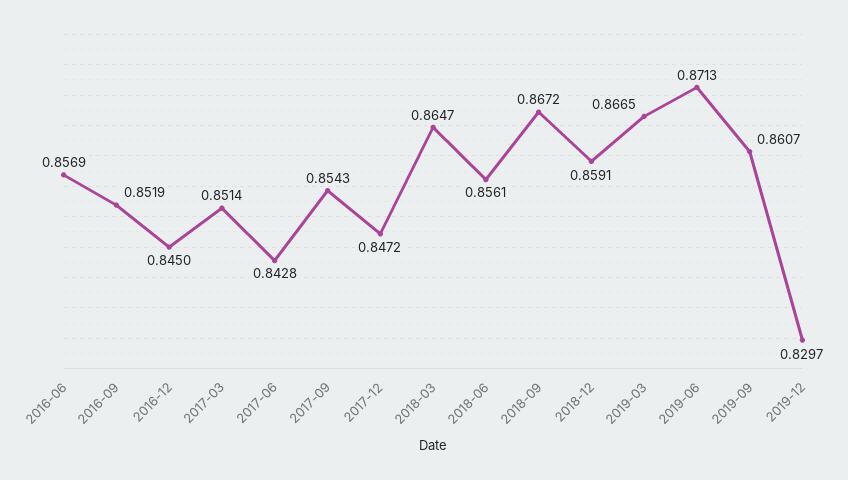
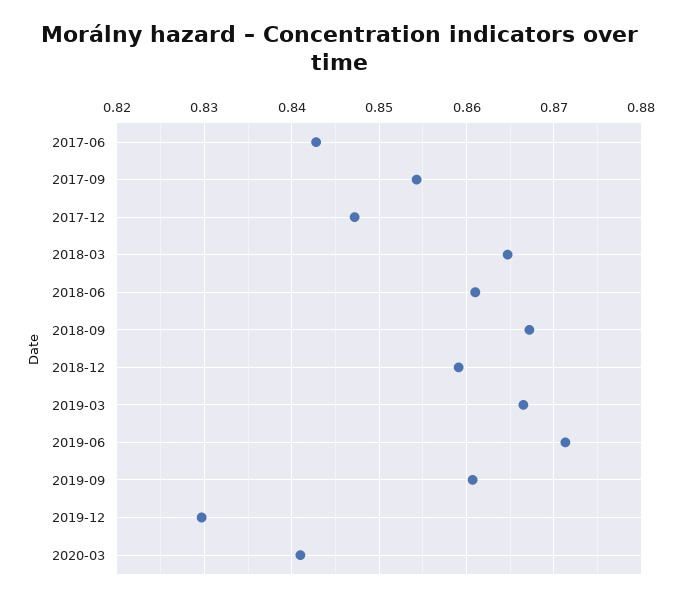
2016-06: 0.8569 -> none
2016-09: 0.8519 -> none
2016-12: 0.845 -> none
2017-03: 0.8514 -> none
2018-06: 0.8561 -> 0.861
2020-03: none -> 0.841

